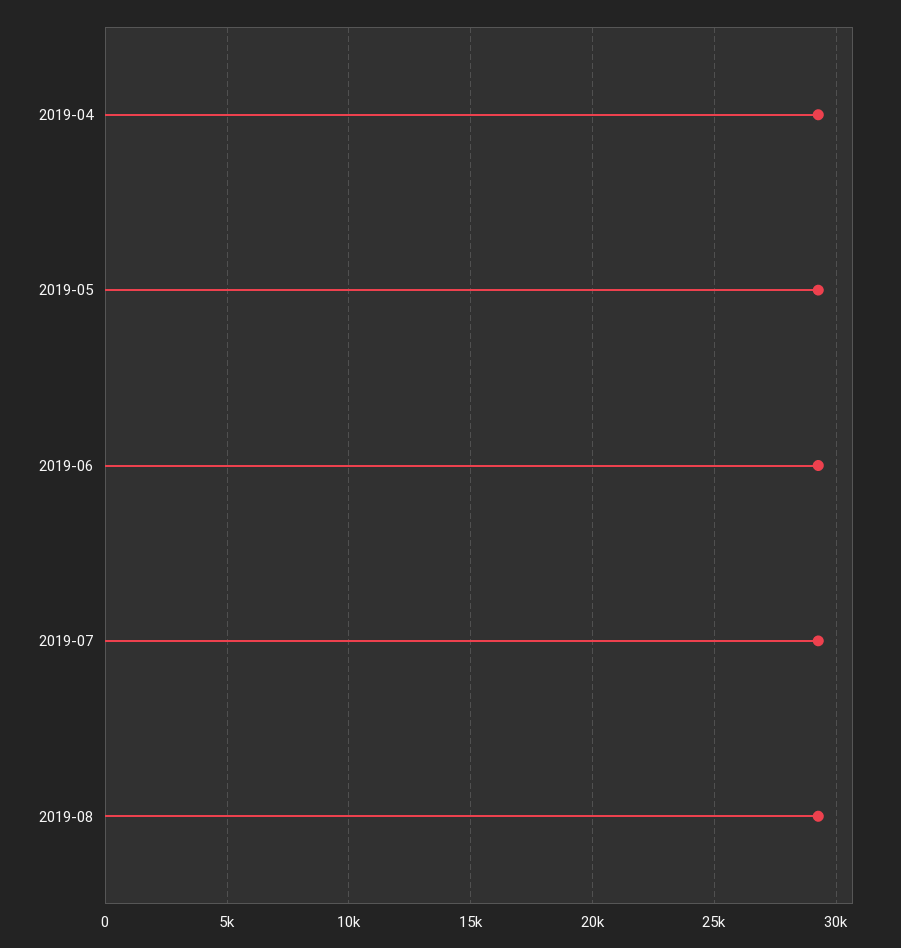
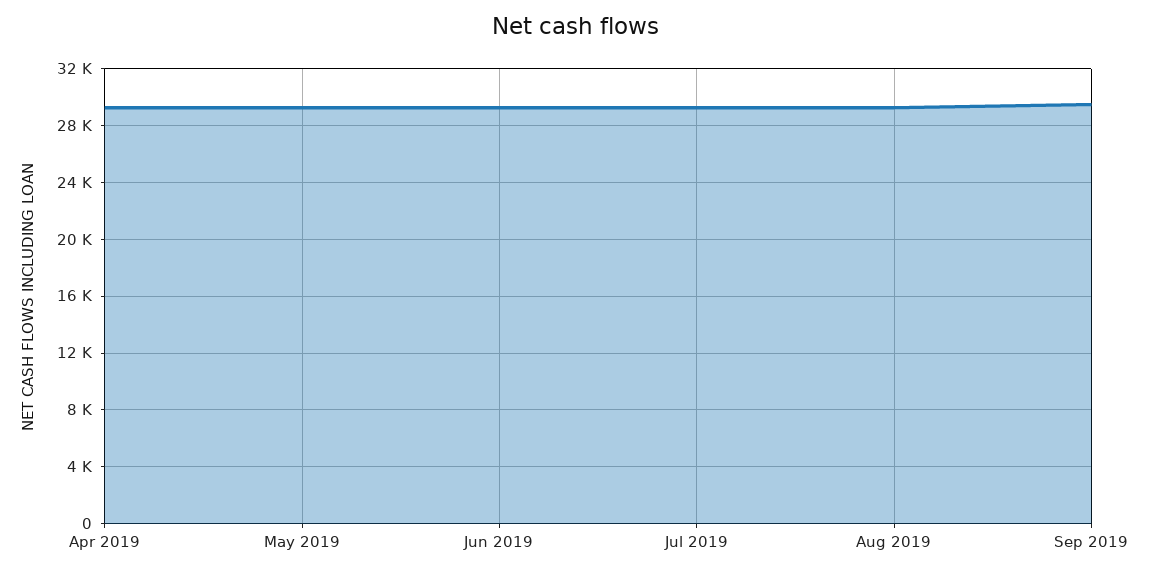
Sep 2019: none -> 29500

